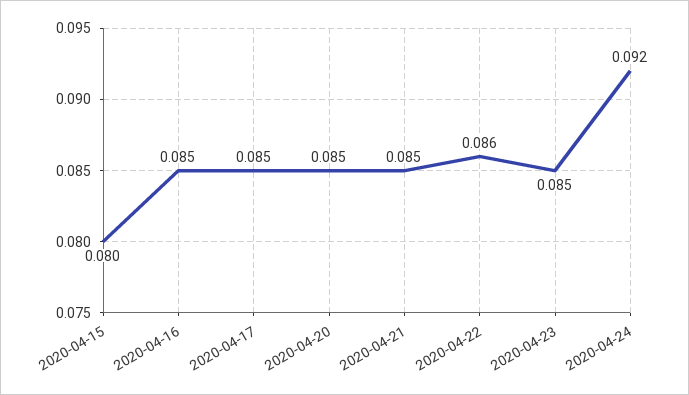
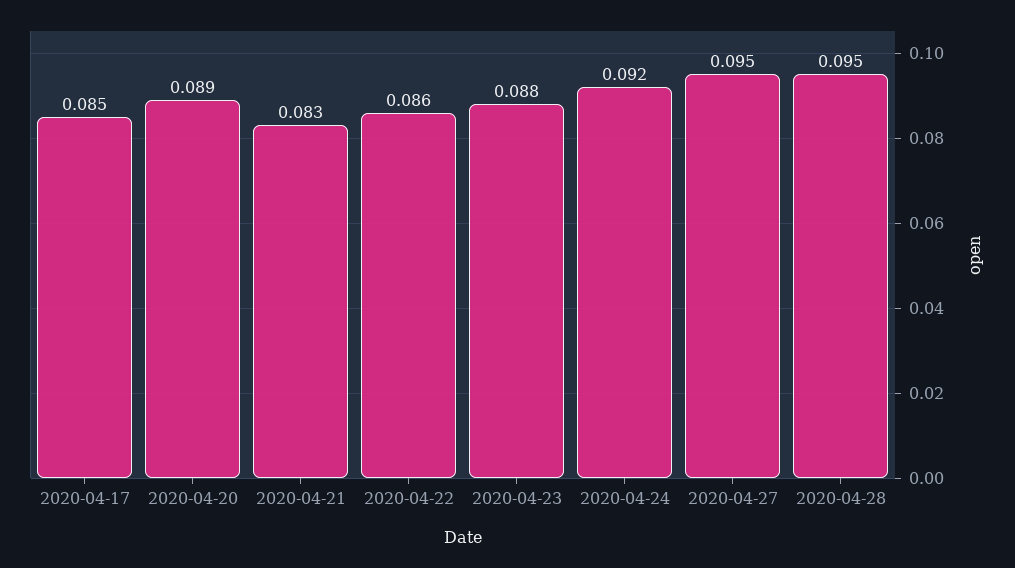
2020-04-15: 0.08 -> none
2020-04-16: 0.085 -> none
2020-04-20: 0.085 -> 0.089
2020-04-21: 0.085 -> 0.083
2020-04-23: 0.085 -> 0.088
2020-04-27: none -> 0.095
2020-04-28: none -> 0.095

